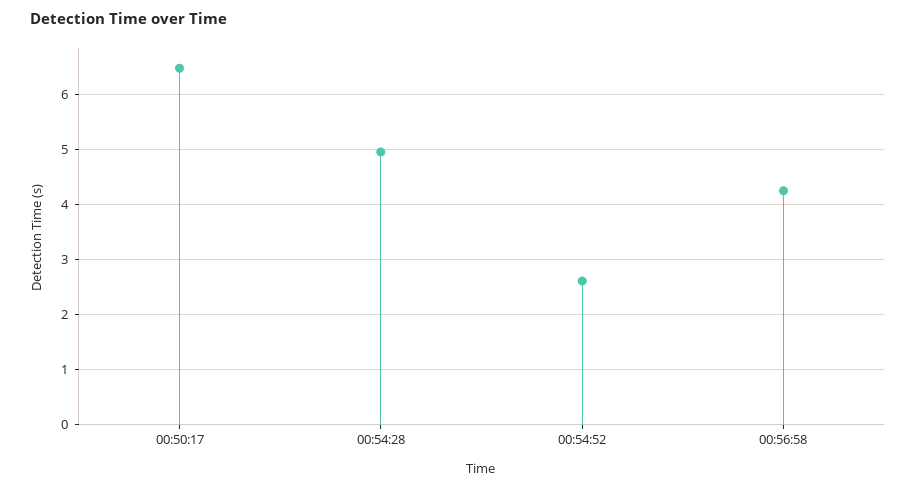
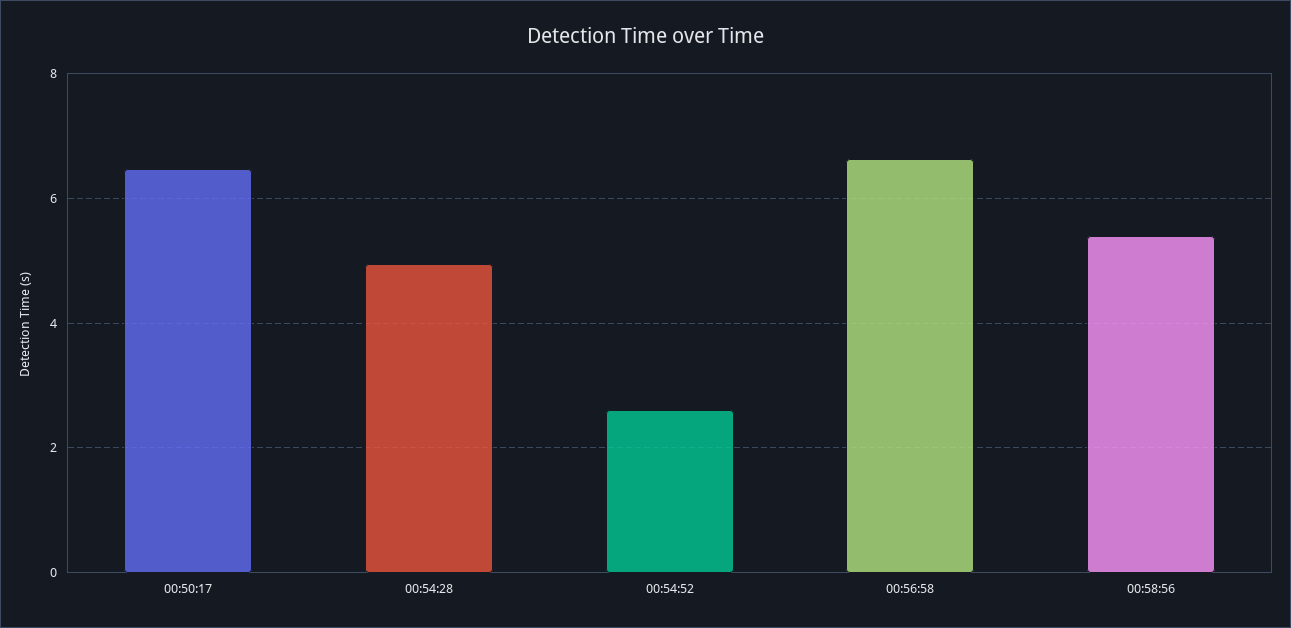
00:56:58: 4.2 -> 6.6
00:58:56: none -> 5.4

